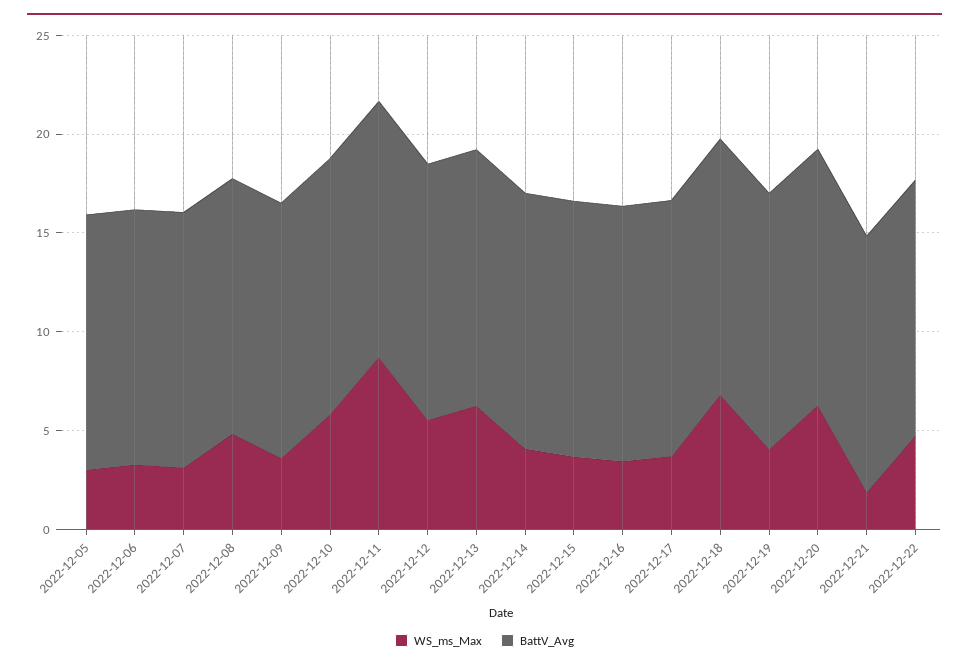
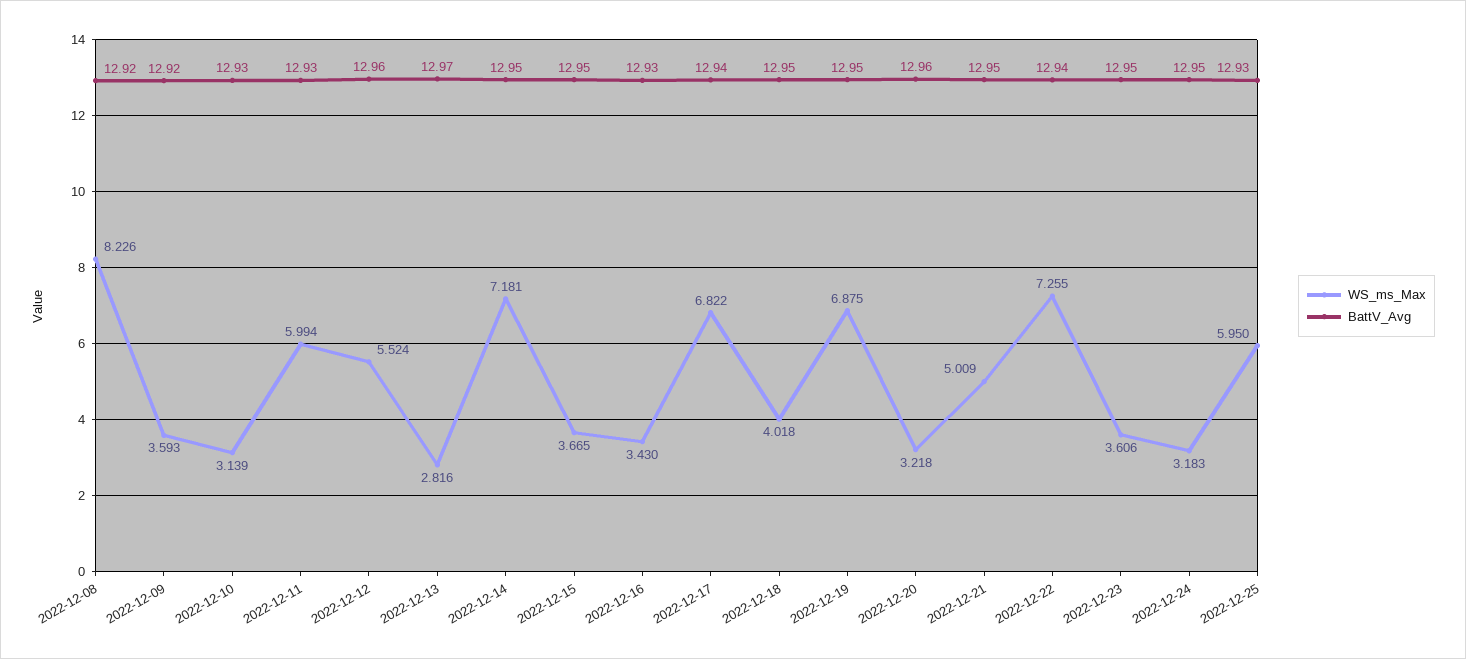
WS_ms_Max, 2022-12-05: 3 -> none
BattV_Avg, 2022-12-05: 13 -> none
WS_ms_Max, 2022-12-06: 3 -> none
BattV_Avg, 2022-12-06: 13 -> none
WS_ms_Max, 2022-12-07: 3 -> none
BattV_Avg, 2022-12-07: 13 -> none
WS_ms_Max, 2022-12-08: 5 -> 8.226
WS_ms_Max, 2022-12-10: 6 -> 3.139
WS_ms_Max, 2022-12-11: 9 -> 5.994
WS_ms_Max, 2022-12-13: 6 -> 2.816
WS_ms_Max, 2022-12-14: 4 -> 7.181
WS_ms_Max, 2022-12-17: 4 -> 6.822
WS_ms_Max, 2022-12-18: 7 -> 4.018
WS_ms_Max, 2022-12-19: 4 -> 6.875
WS_ms_Max, 2022-12-20: 6 -> 3.218
WS_ms_Max, 2022-12-21: 2 -> 5.009
WS_ms_Max, 2022-12-22: 5 -> 7.255
WS_ms_Max, 2022-12-23: none -> 3.606
BattV_Avg, 2022-12-23: none -> 12.95
WS_ms_Max, 2022-12-24: none -> 3.183
BattV_Avg, 2022-12-24: none -> 12.95
WS_ms_Max, 2022-12-25: none -> 5.95
BattV_Avg, 2022-12-25: none -> 12.93

